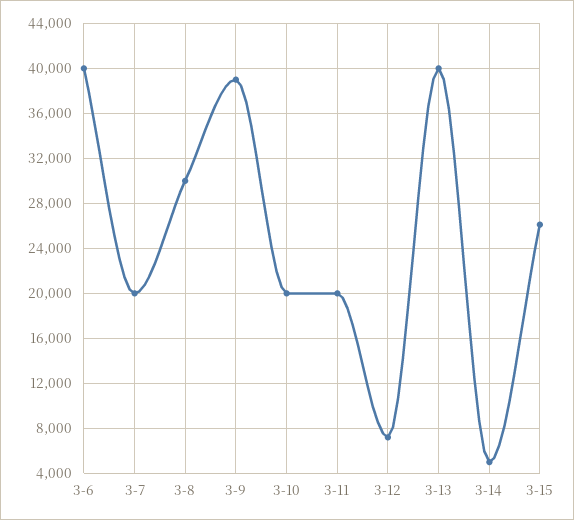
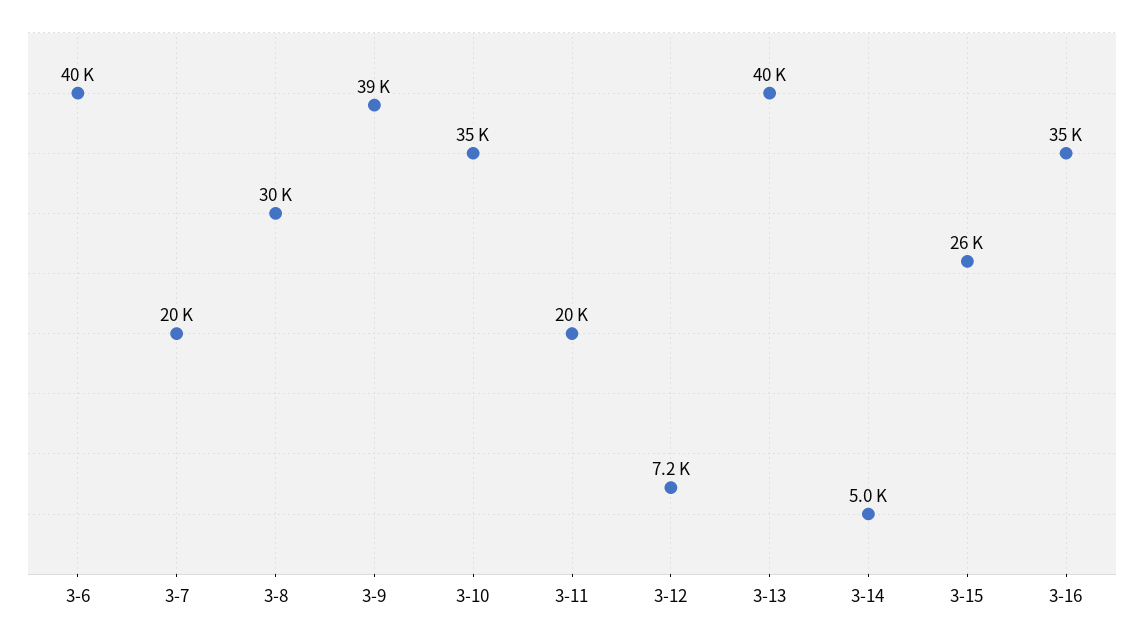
3-10: 20000 -> 35000
3-16: none -> 35000

